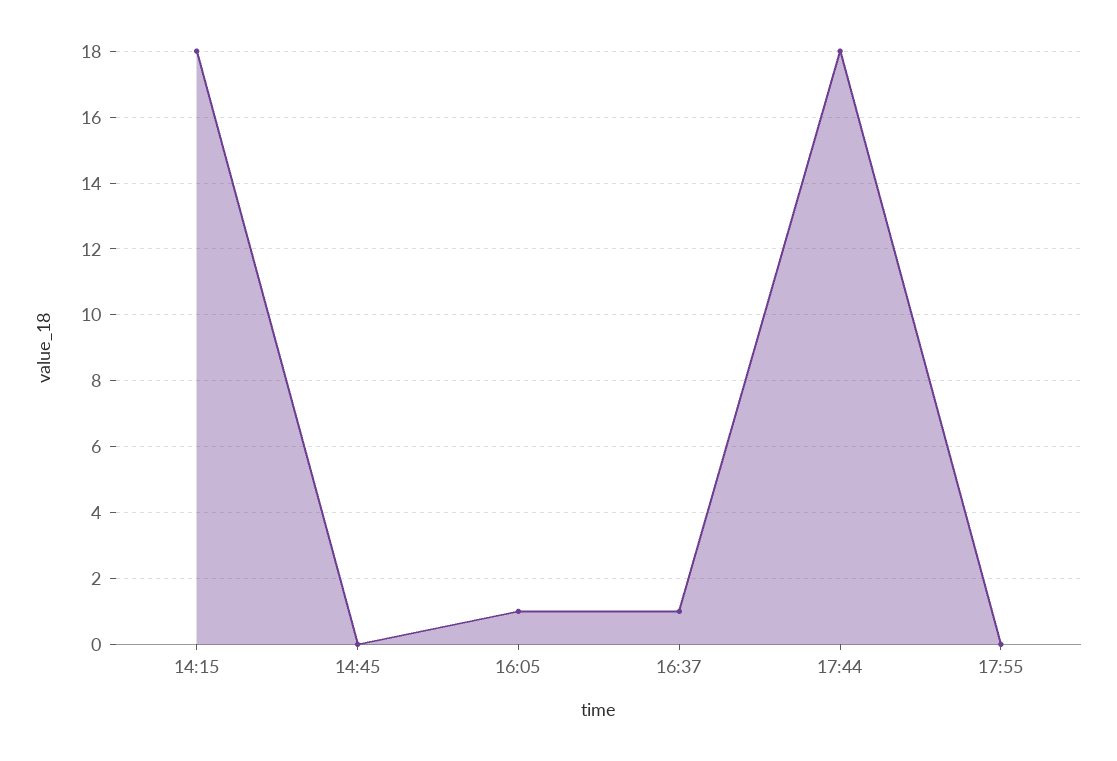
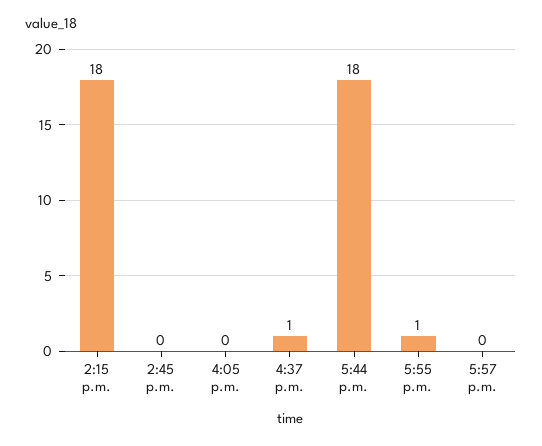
16:05: 1 -> 0
17:55: 0 -> 1
5:57 p.m.: none -> 0

